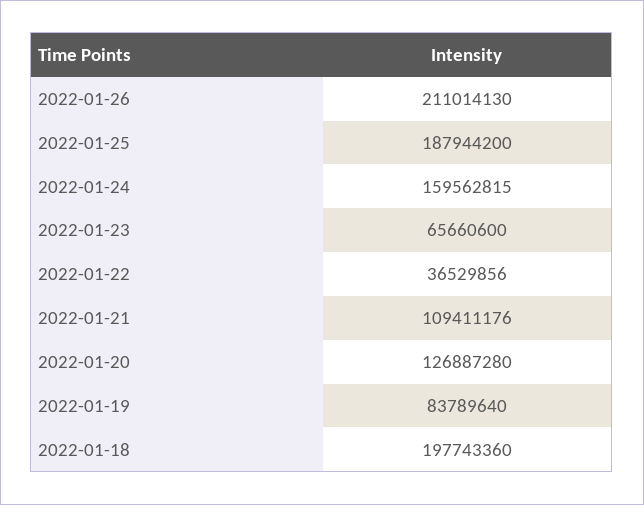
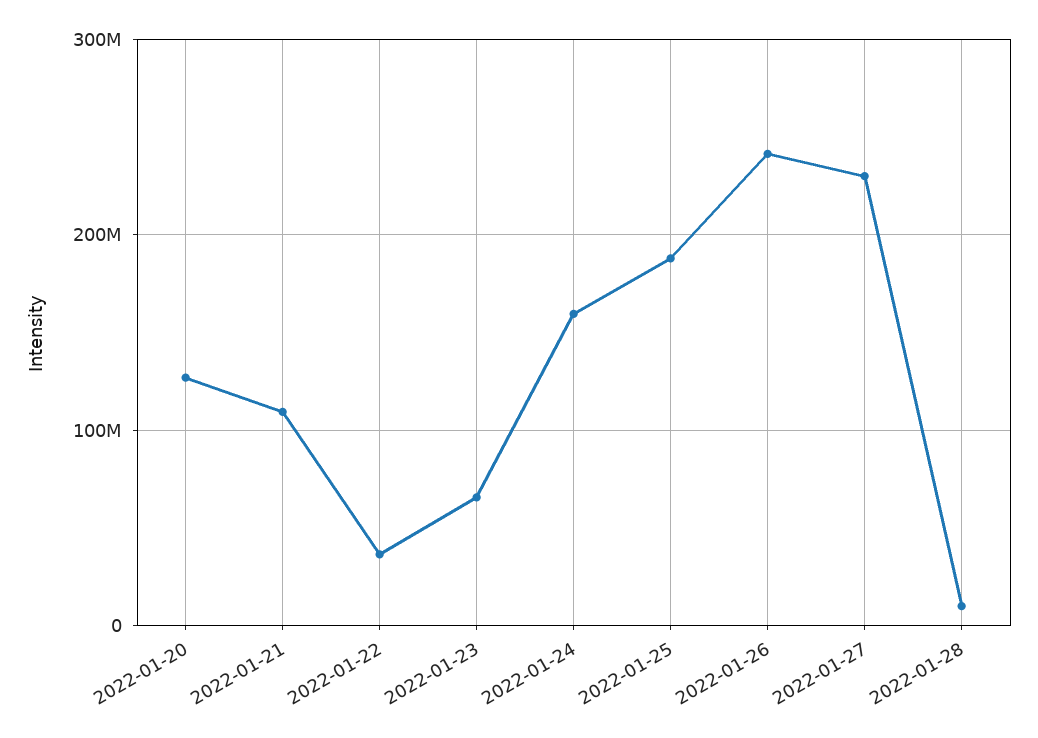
2022-01-26: 211014130 -> 240000000
2022-01-19: 83789640 -> none
2022-01-18: 197743360 -> none
2022-01-27: none -> 230000000
2022-01-28: none -> 10000000

